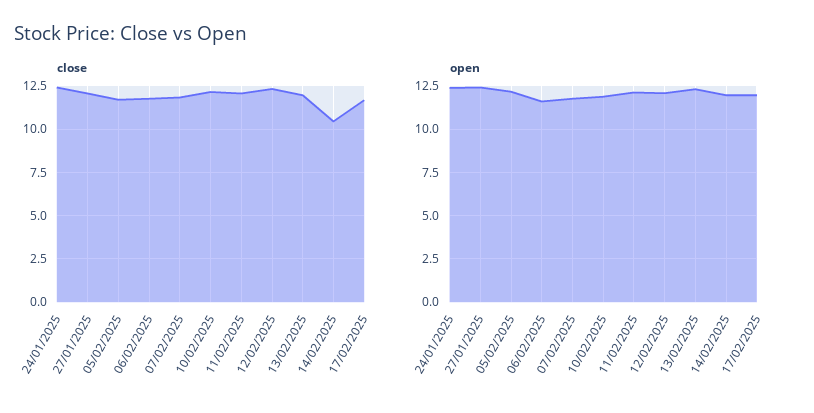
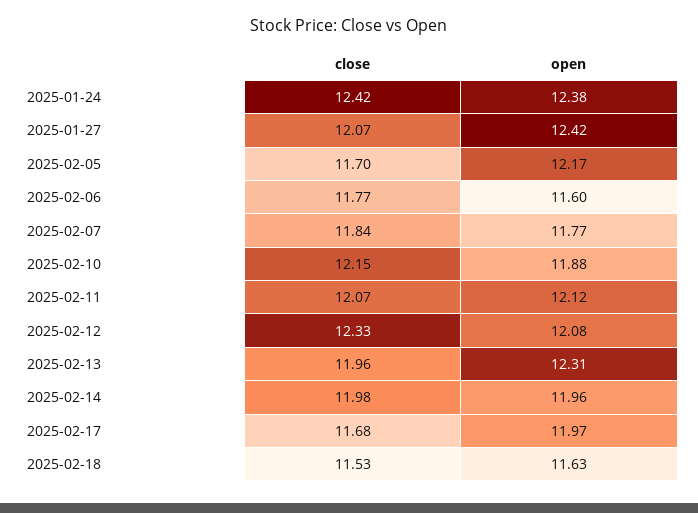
close, 14/02/2025: 10.5 -> 11.98
close, 2025-02-18: none -> 11.53
open, 2025-02-18: none -> 11.63

